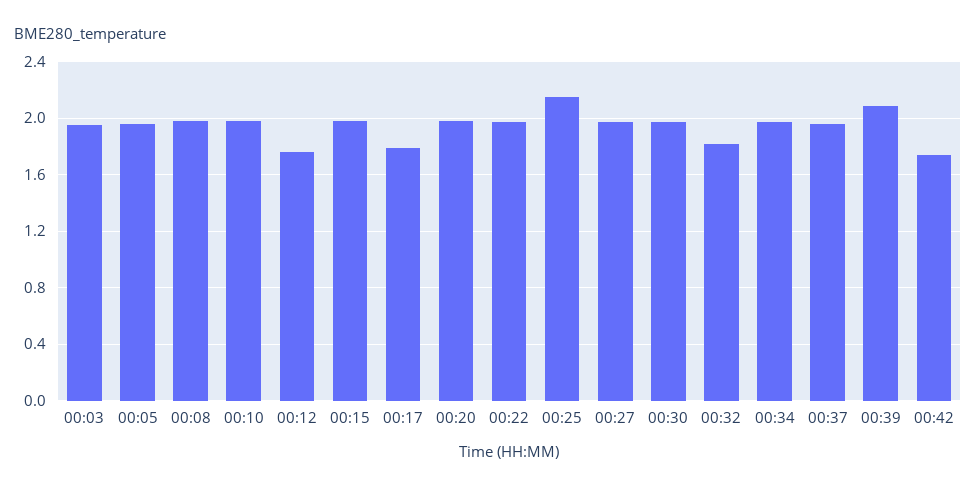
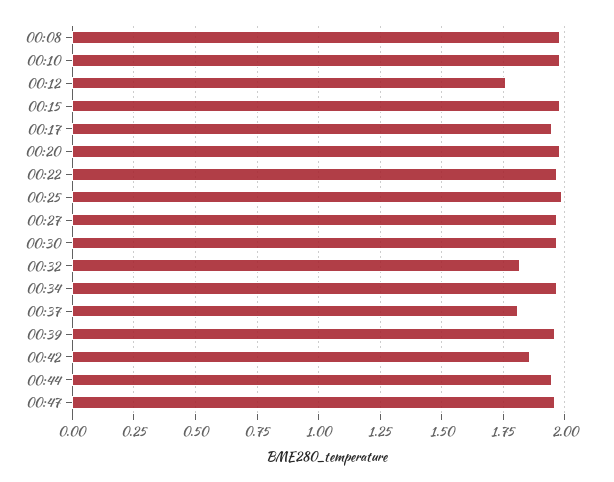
00:03: 1.95 -> none
00:05: 1.95 -> none
00:17: 1.8 -> 1.95
00:25: 2.15 -> 2
00:37: 1.95 -> 1.8
00:39: 2.1 -> 1.95
00:42: 1.75 -> 1.85
00:44: none -> 1.95
00:47: none -> 1.95

